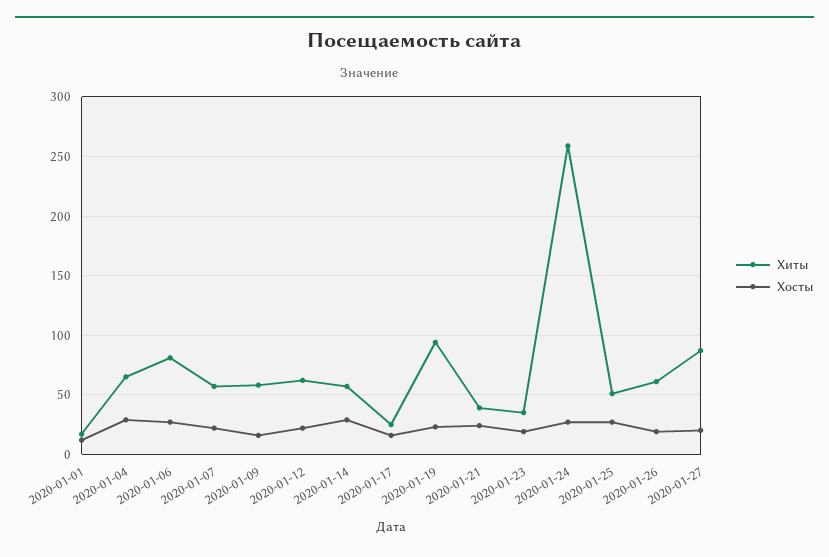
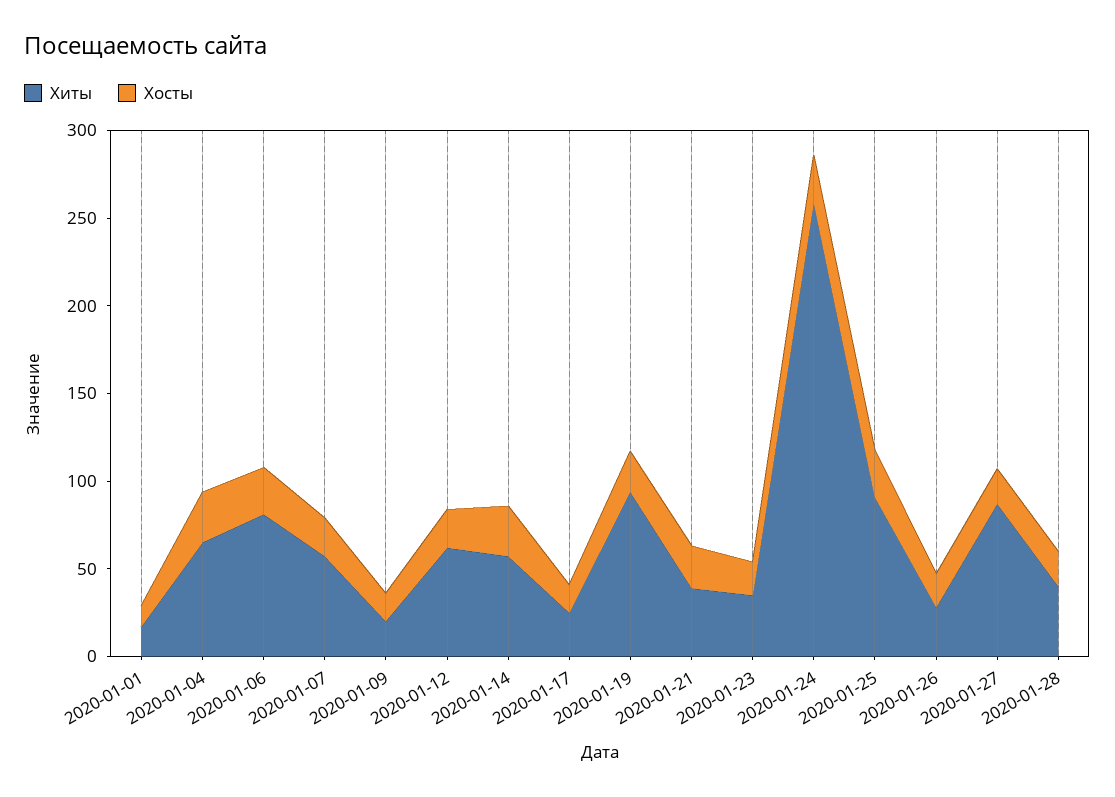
Хиты, 2020-01-09: 60 -> 20
Хиты, 2020-01-25: 50 -> 90
Хиты, 2020-01-26: 60 -> 30
Хиты, 2020-01-28: none -> 40
Хосты, 2020-01-28: none -> 20

